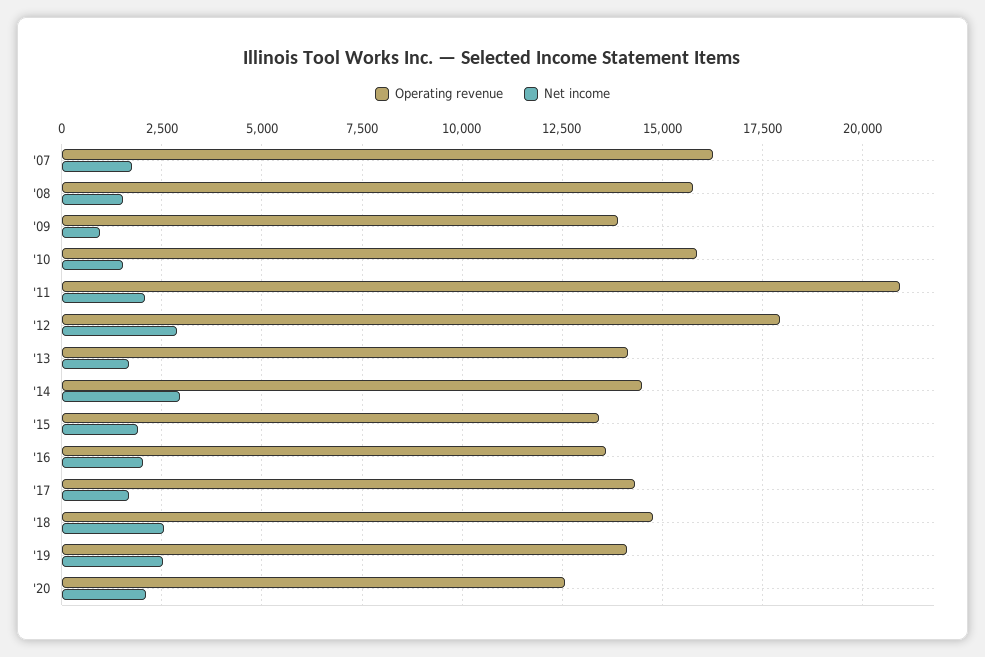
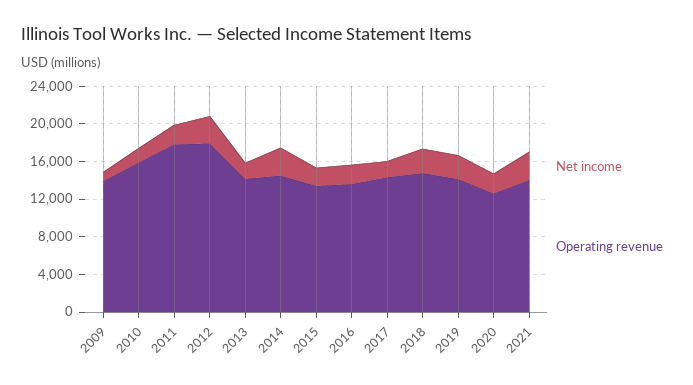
Operating revenue, '07: 16250 -> none
Net income, '07: 1750 -> none
Operating revenue, '08: 15750 -> none
Net income, '08: 1500 -> none
Operating revenue, '11: 21000 -> 18000
Net income, 2021: none -> 3000
Operating revenue, 2021: none -> 14000

